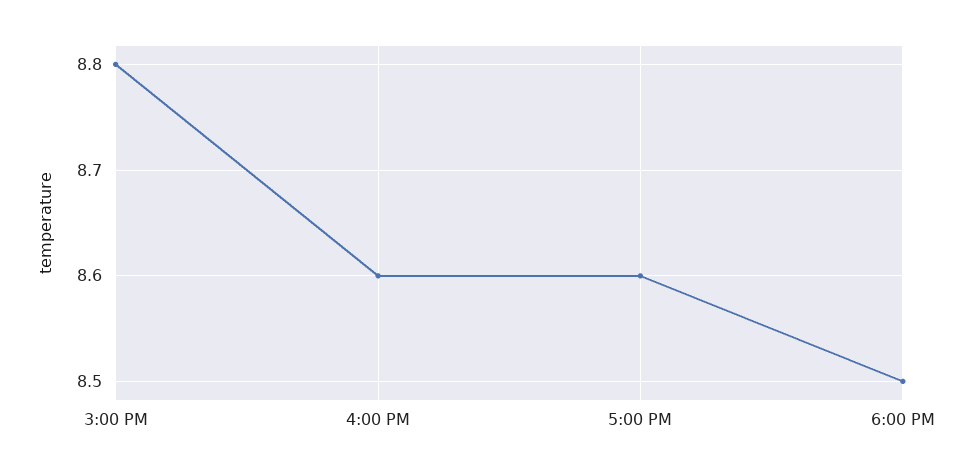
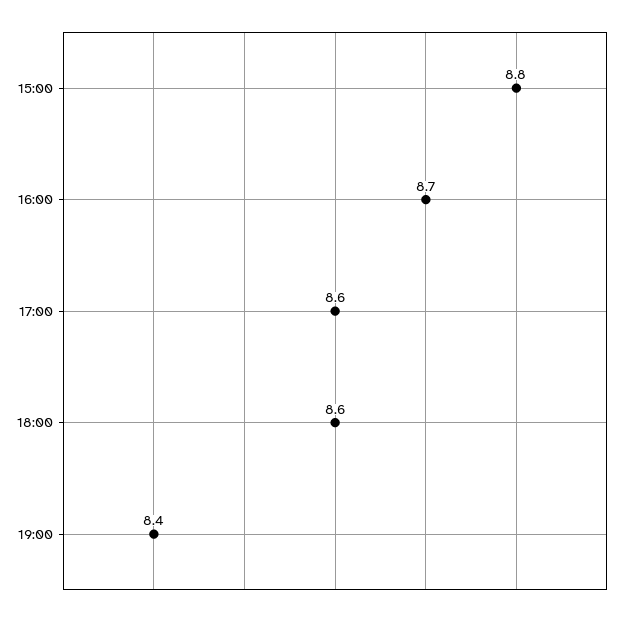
4:00 PM: 8.6 -> 8.7
6:00 PM: 8.5 -> 8.6
19:00: none -> 8.4

